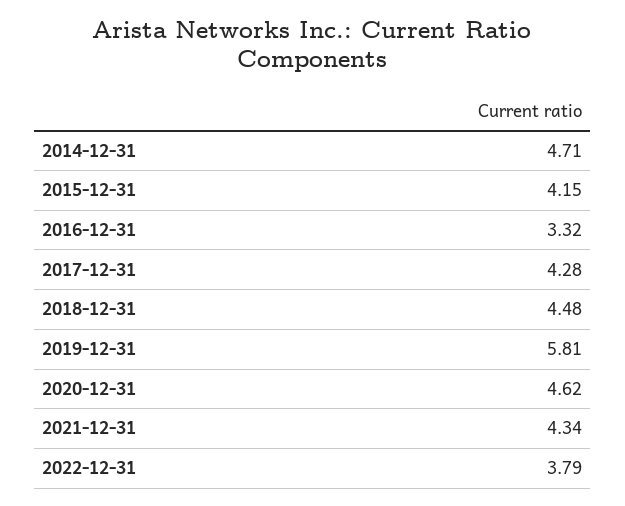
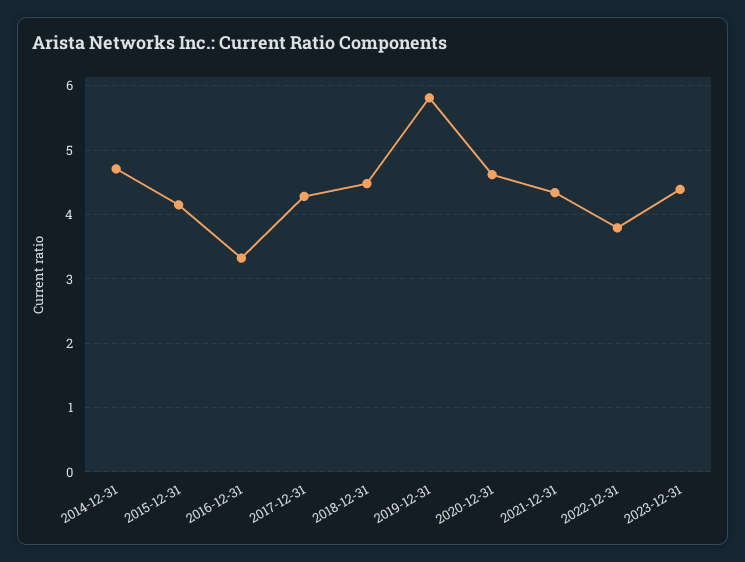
2023-12-31: none -> 4.4

